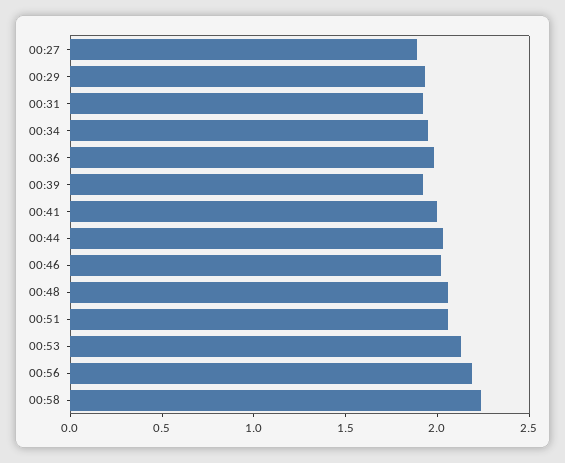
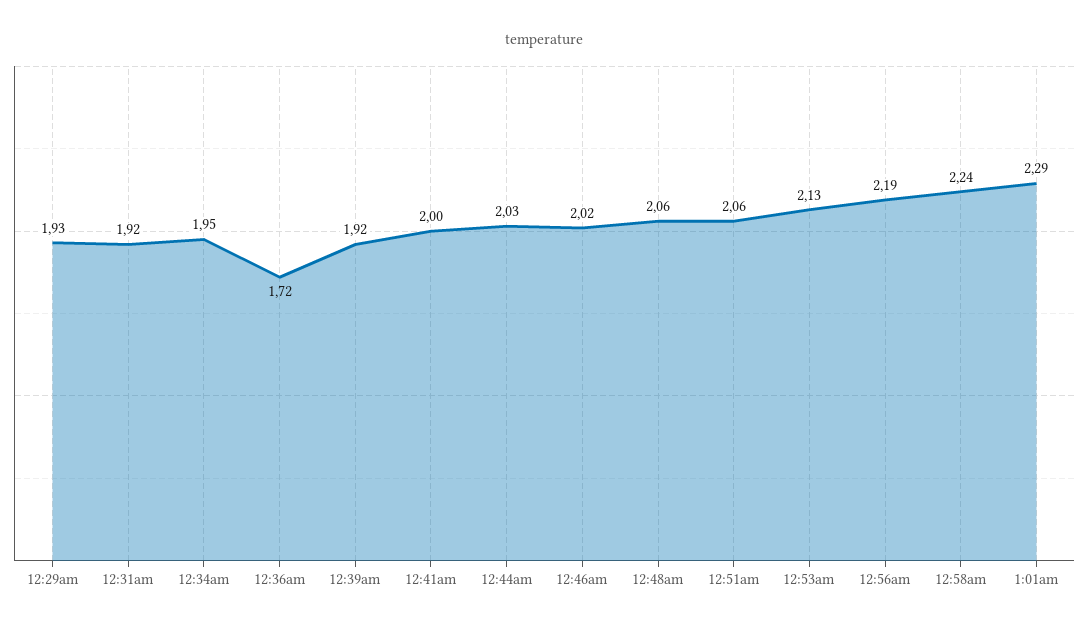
00:27: 1.9 -> none
00:36: 2 -> 1.72
1:01am: none -> 2.29

